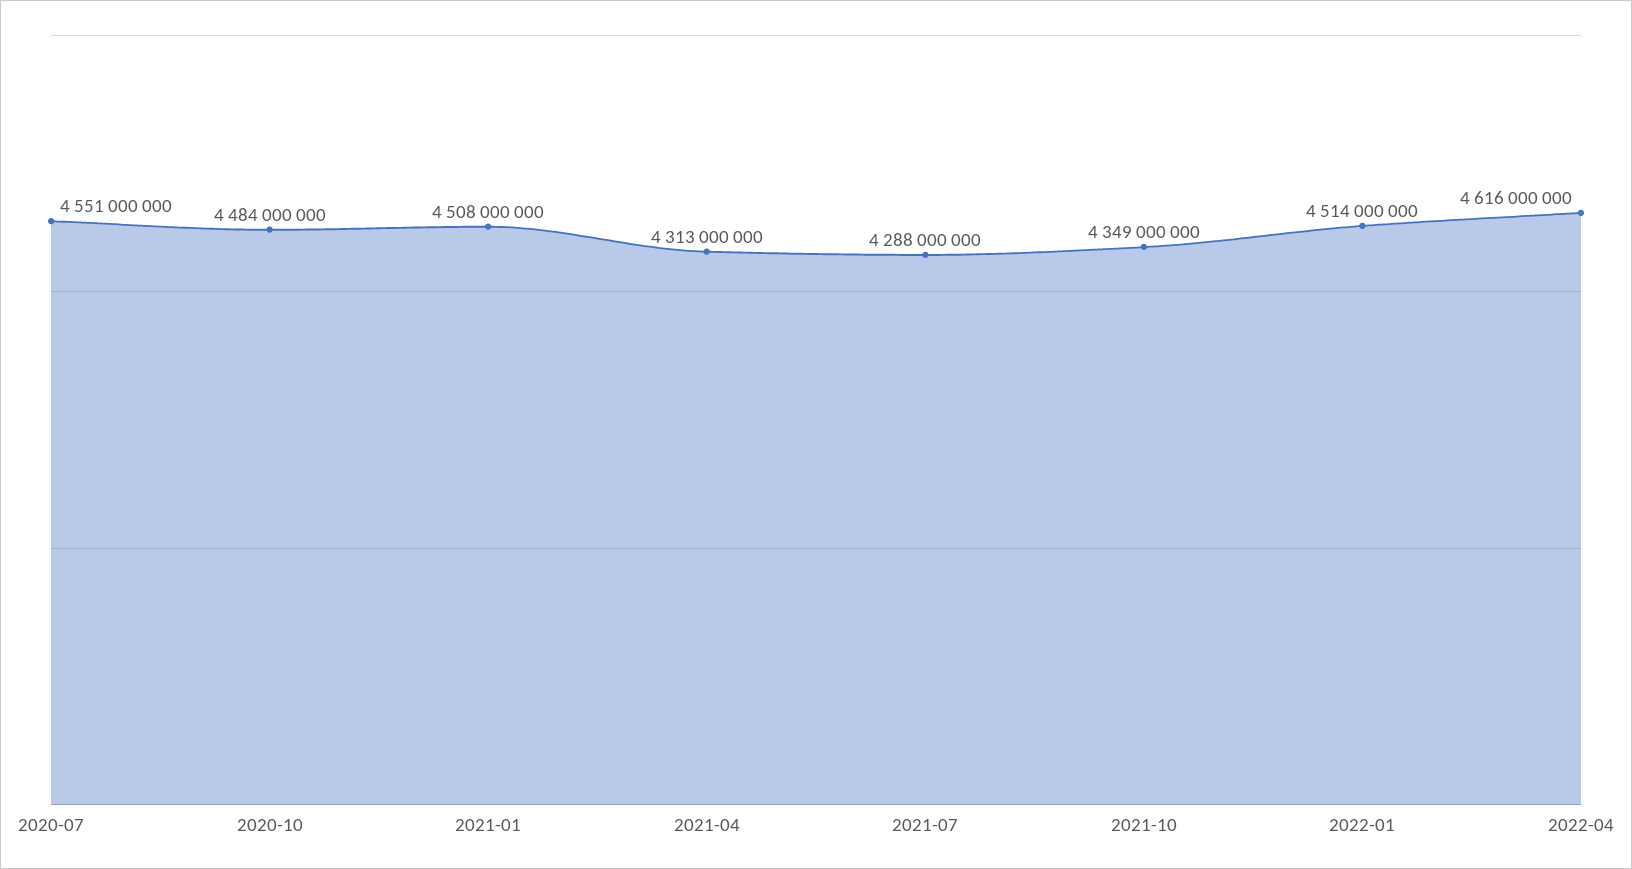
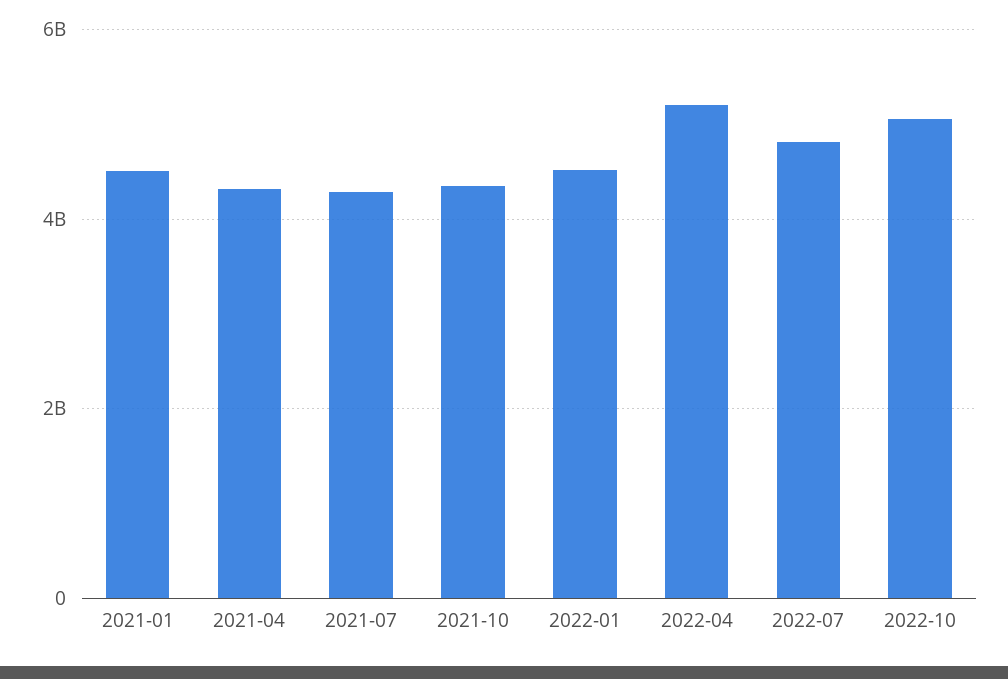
2020-07: 4551000000 -> none
2020-10: 4484000000 -> none
2022-04: 4616000000 -> 5200000000
2022-07: none -> 4800000000
2022-10: none -> 5000000000

